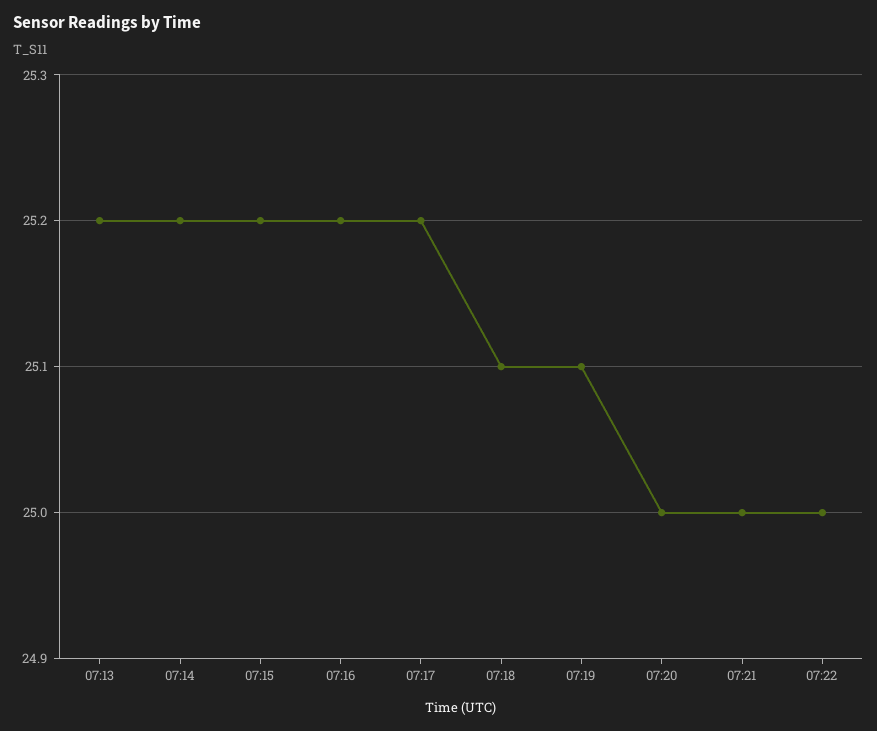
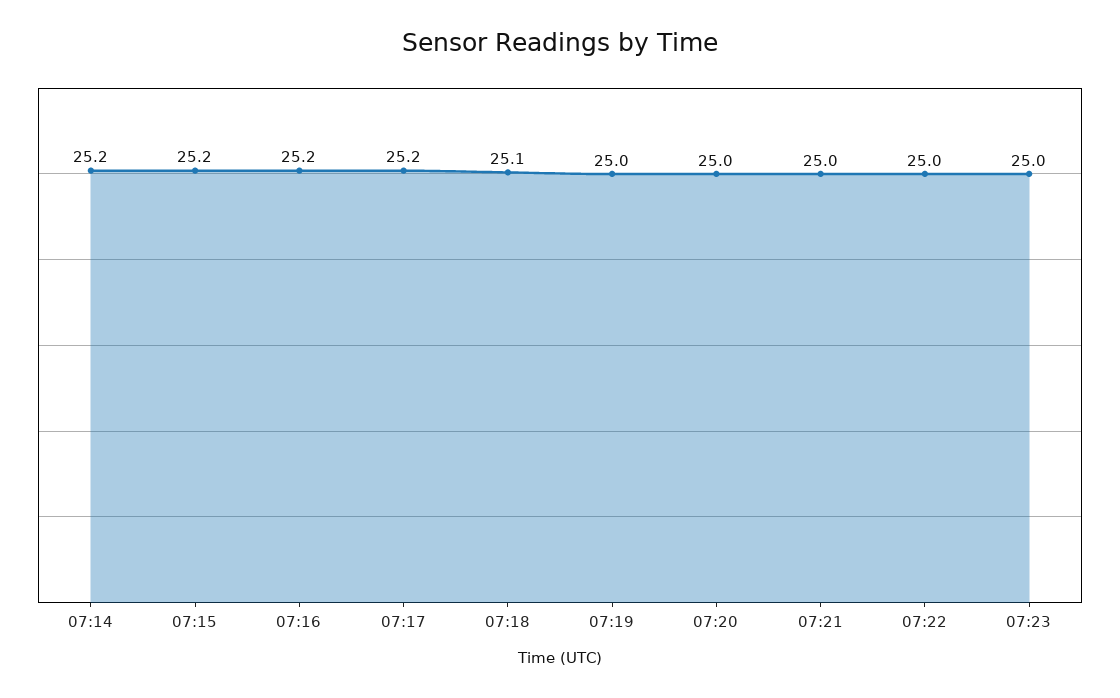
07:13: 25.2 -> none
07:19: 25.1 -> 25
07:23: none -> 25

